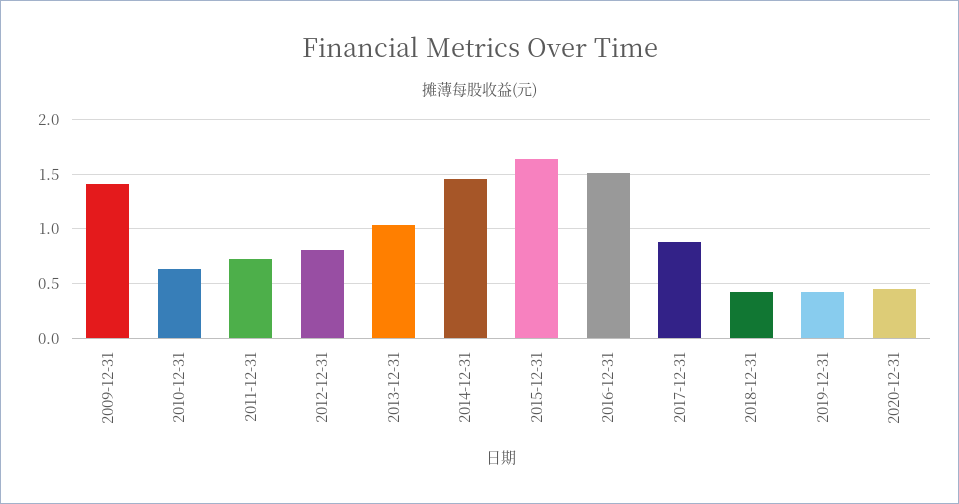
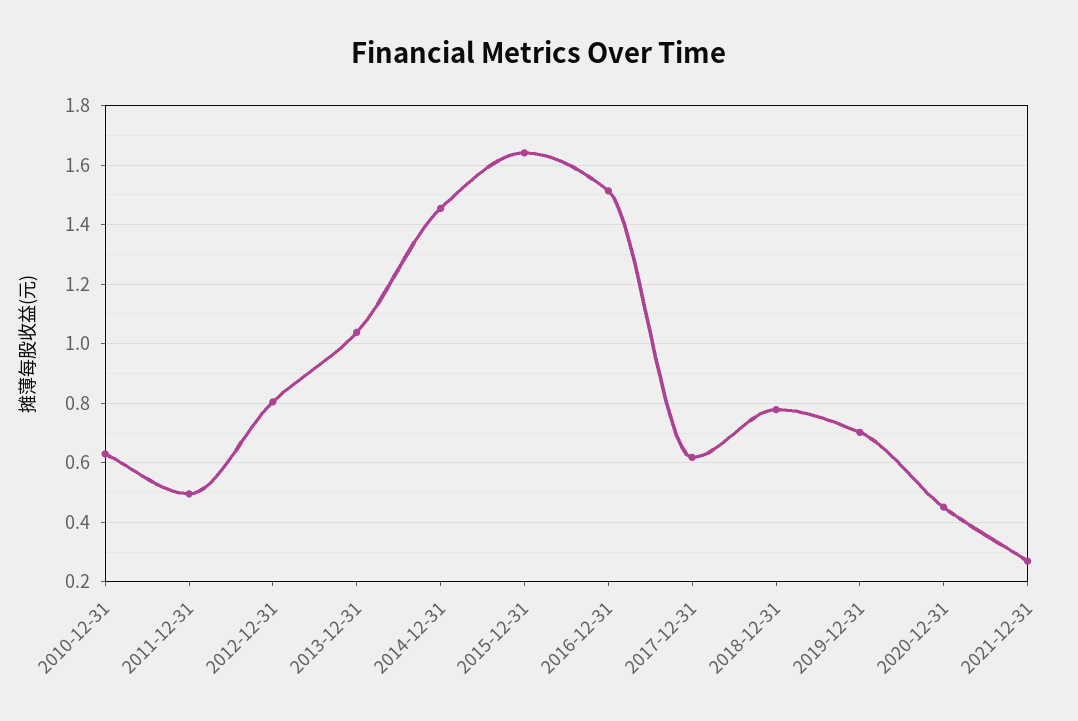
2009-12-31: 1.4 -> none
2011-12-31: 0.7 -> 0.5
2017-12-31: 0.9 -> 0.625
2018-12-31: 0.4 -> 0.775
2019-12-31: 0.4 -> 0.7
2021-12-31: none -> 0.275

